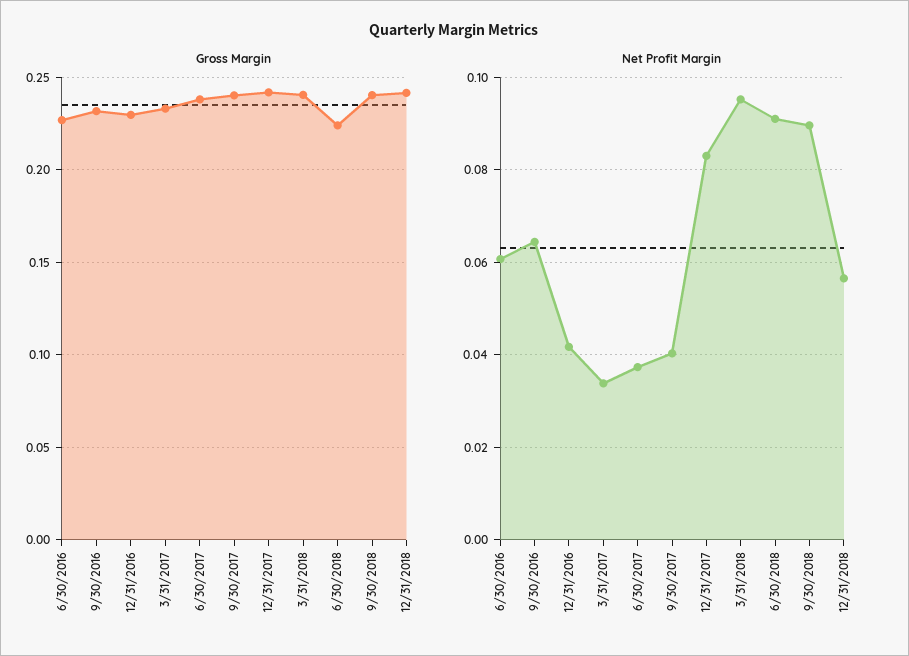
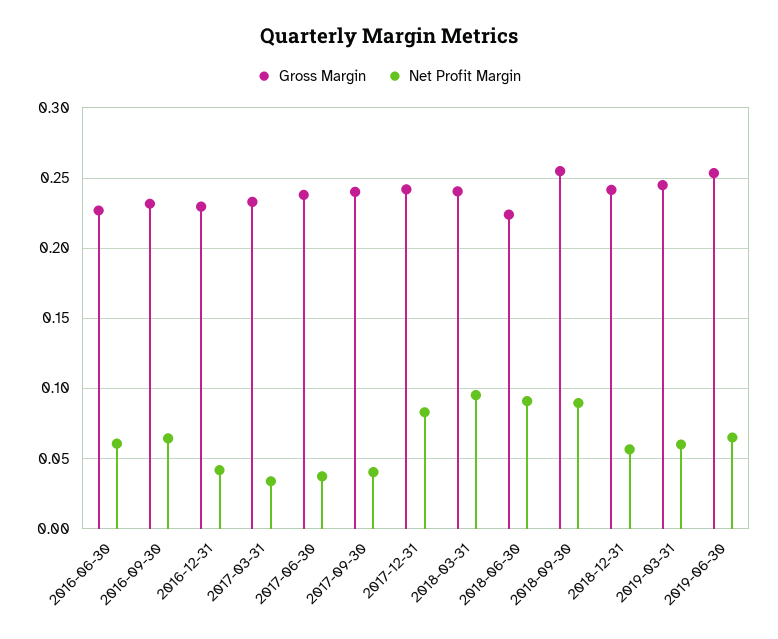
Gross Margin, 9/30/2018: 0.24 -> 0.255
Gross Margin, 2019-03-31: none -> 0.245
Net Profit Margin, 2019-03-31: none -> 0.06
Gross Margin, 2019-06-30: none -> 0.255
Net Profit Margin, 2019-06-30: none -> 0.065

